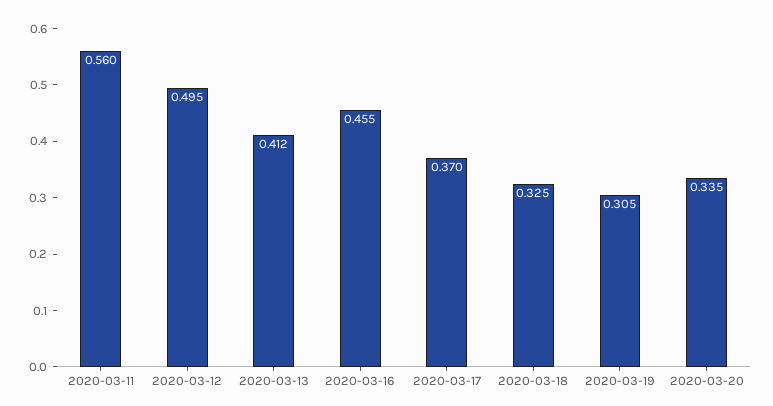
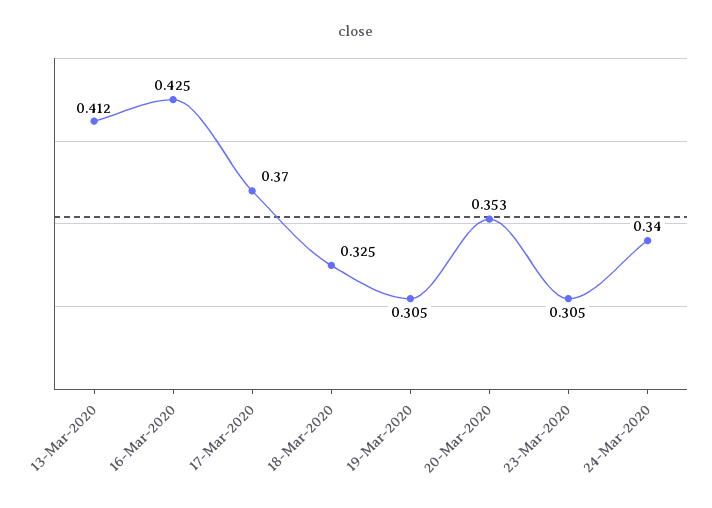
2020-03-11: 0.56 -> none
2020-03-12: 0.495 -> none
2020-03-16: 0.455 -> 0.425
2020-03-20: 0.335 -> 0.353
23-Mar-2020: none -> 0.305
24-Mar-2020: none -> 0.34

